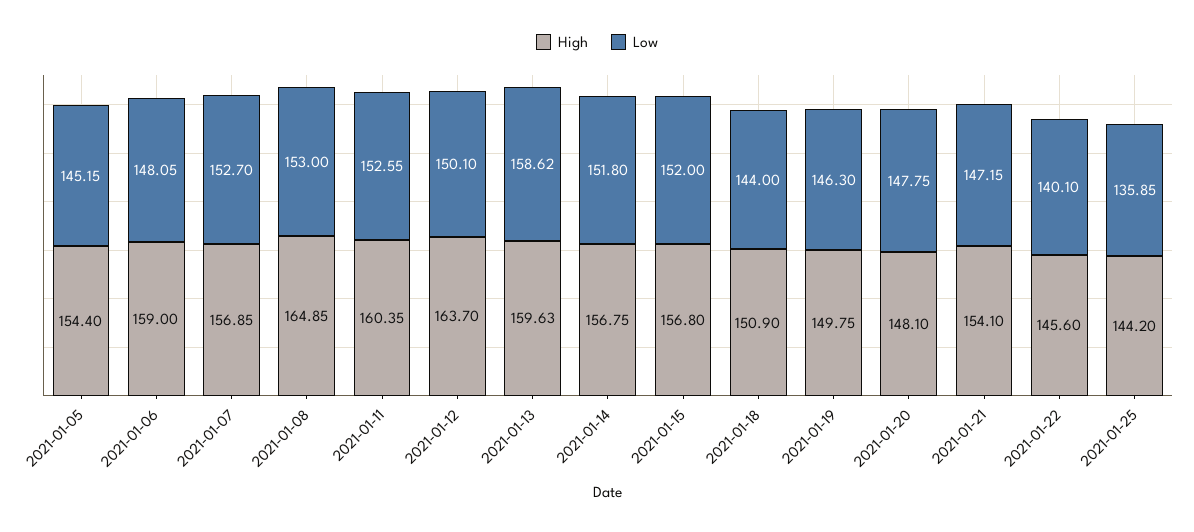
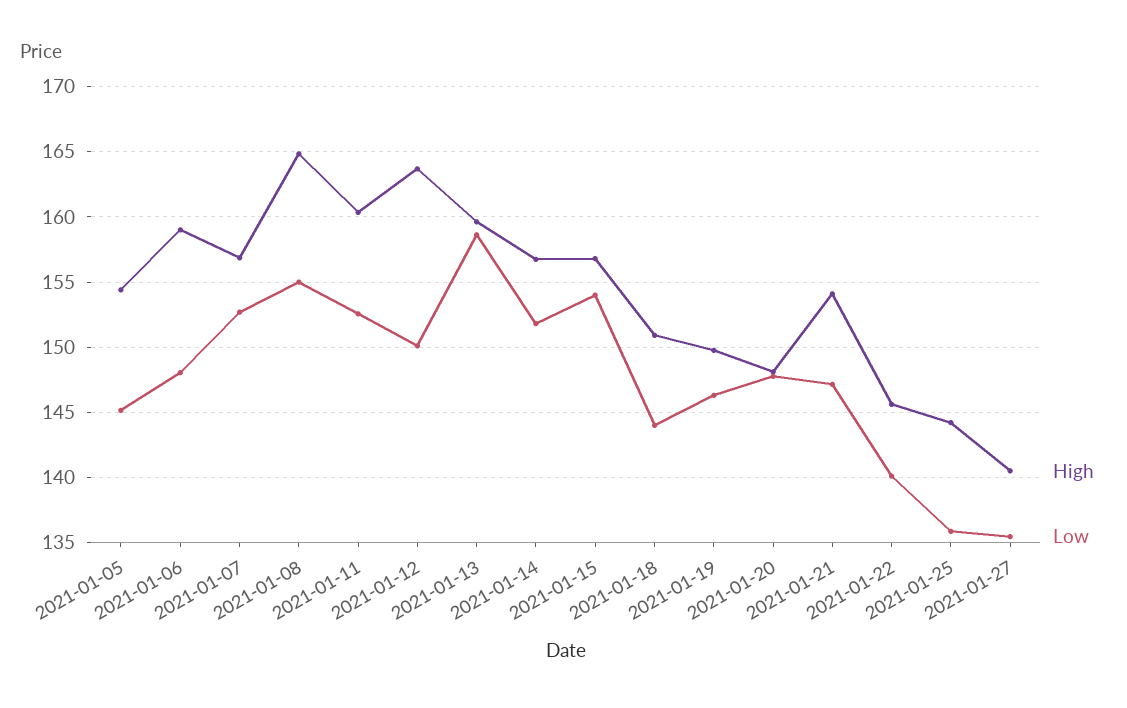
Low, 2021-01-08: 153 -> 155
Low, 2021-01-15: 152 -> 154
High, 2021-01-27: none -> 140.5
Low, 2021-01-27: none -> 135.5

